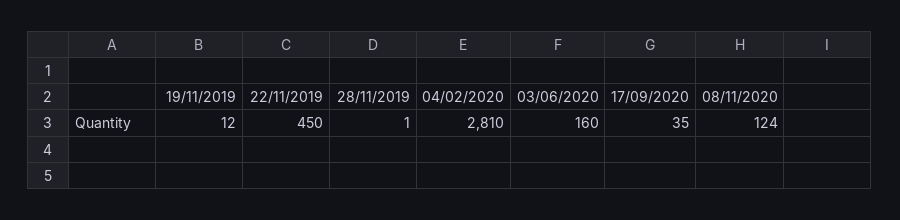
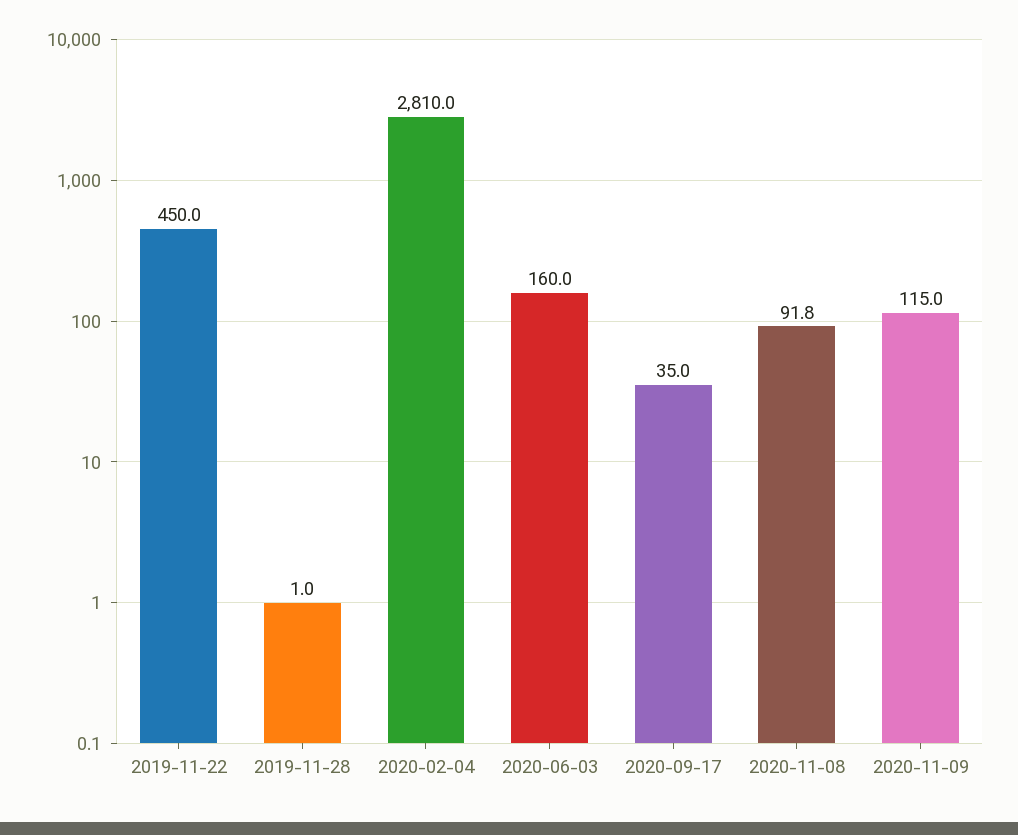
19/11/2019: 12 -> none
08/11/2020: 124 -> 91.8
2020-11-09: none -> 115

